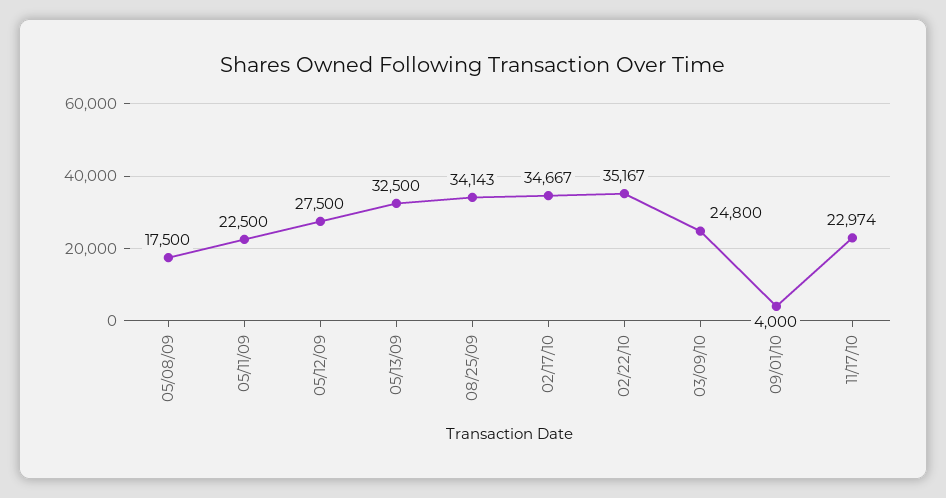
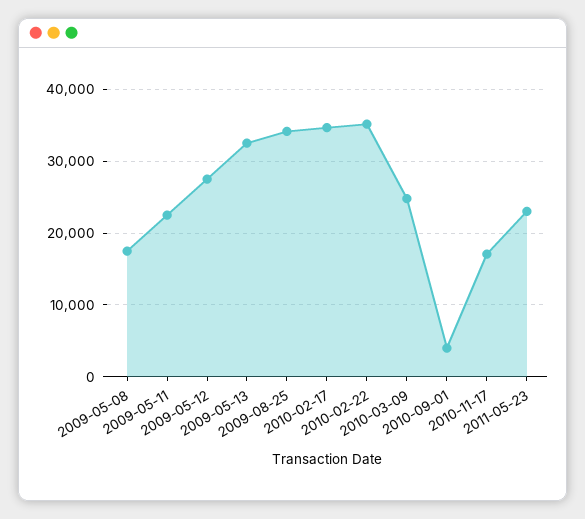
11/17/10: 22974 -> 17000
2011-05-23: none -> 23000

